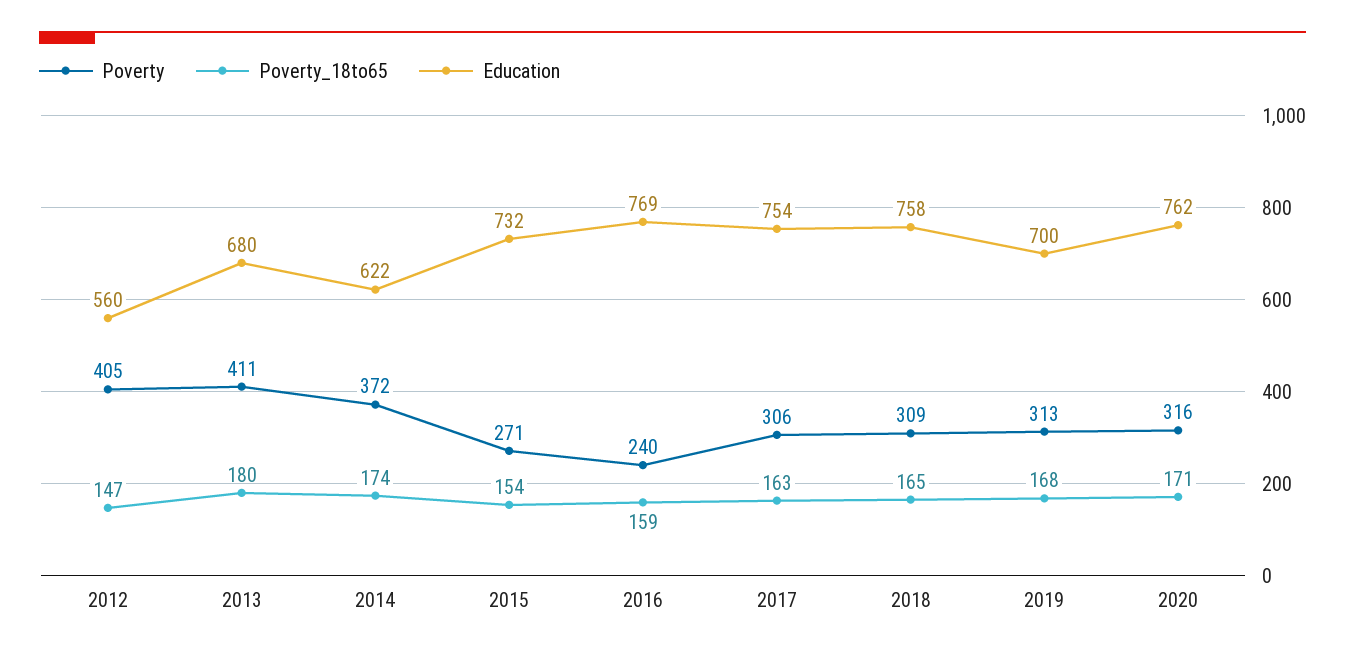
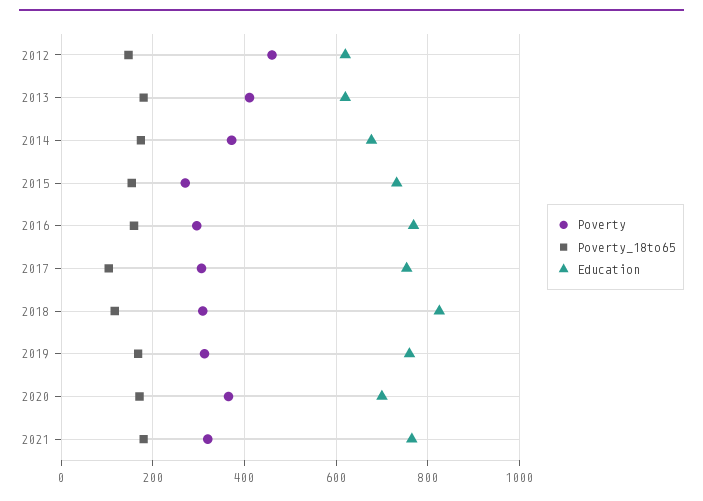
Poverty, 2012: 405 -> 460
Education, 2012: 560 -> 620
Education, 2013: 680 -> 620
Education, 2014: 622 -> 680
Poverty, 2016: 240 -> 300
Poverty_18to65, 2017: 163 -> 100
Poverty_18to65, 2018: 165 -> 120
Education, 2018: 758 -> 820
Education, 2019: 700 -> 760
Poverty, 2020: 316 -> 360
Education, 2020: 762 -> 700
Poverty, 2021: none -> 320
Poverty_18to65, 2021: none -> 180
Education, 2021: none -> 760

